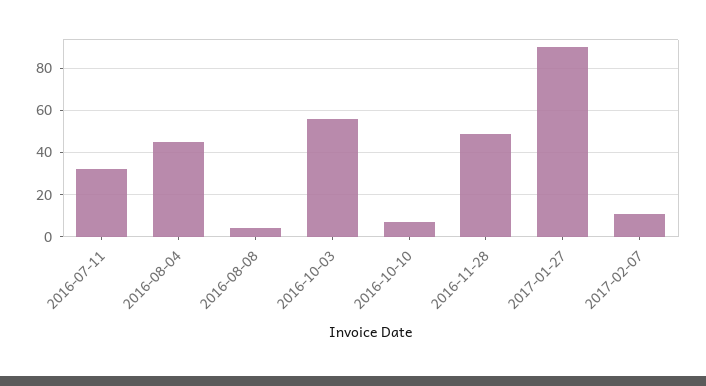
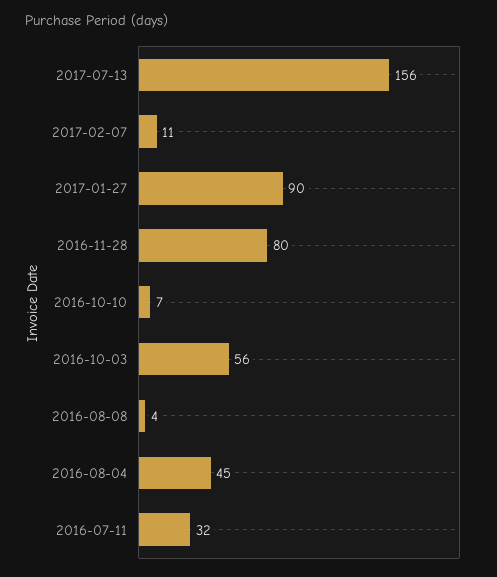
2016-11-28: 50 -> 80
2017-07-13: none -> 156

